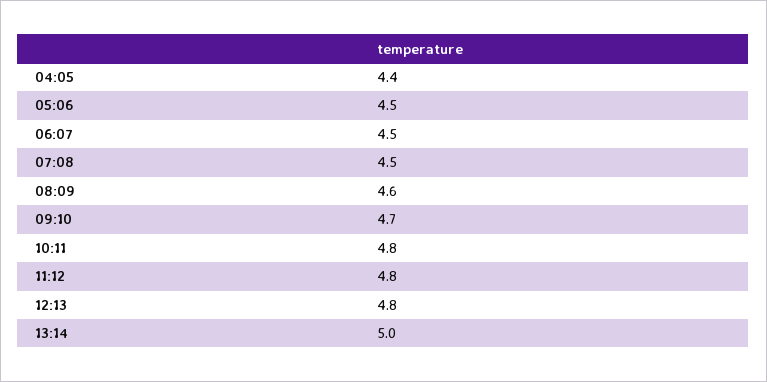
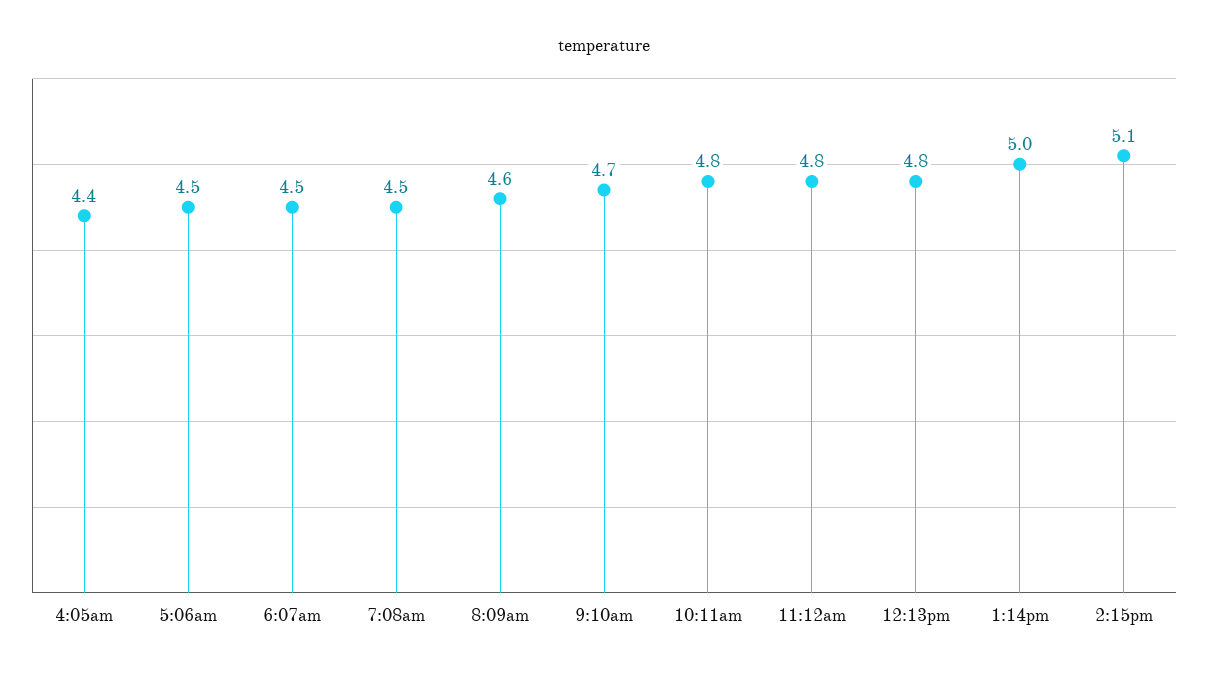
2:15pm: none -> 5.1

